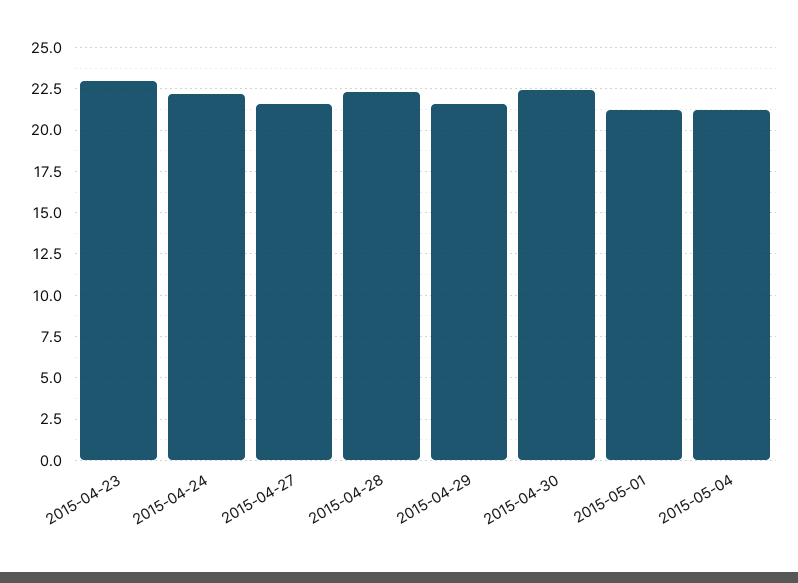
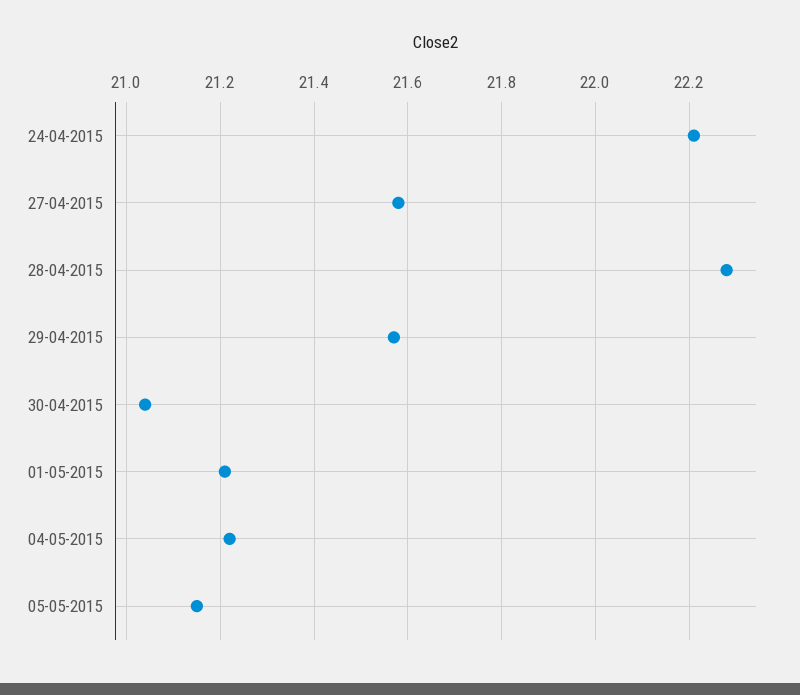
2015-04-23: 23 -> none
2015-04-30: 22.5 -> 21.05
05-05-2015: none -> 21.15

